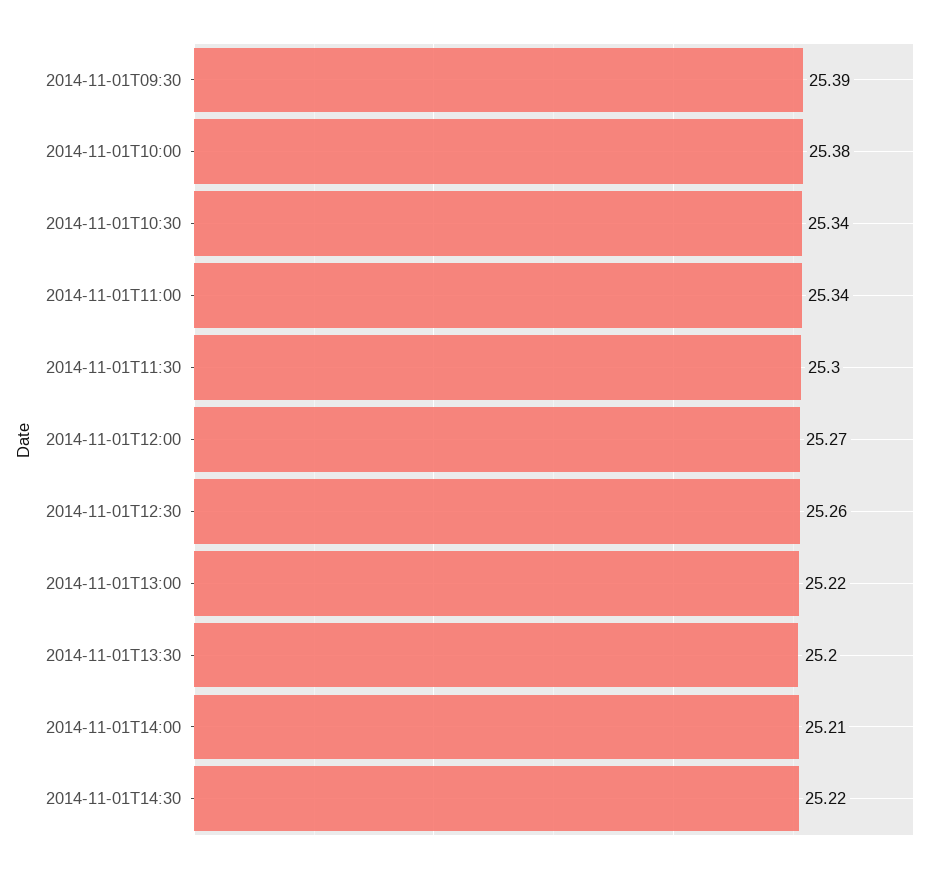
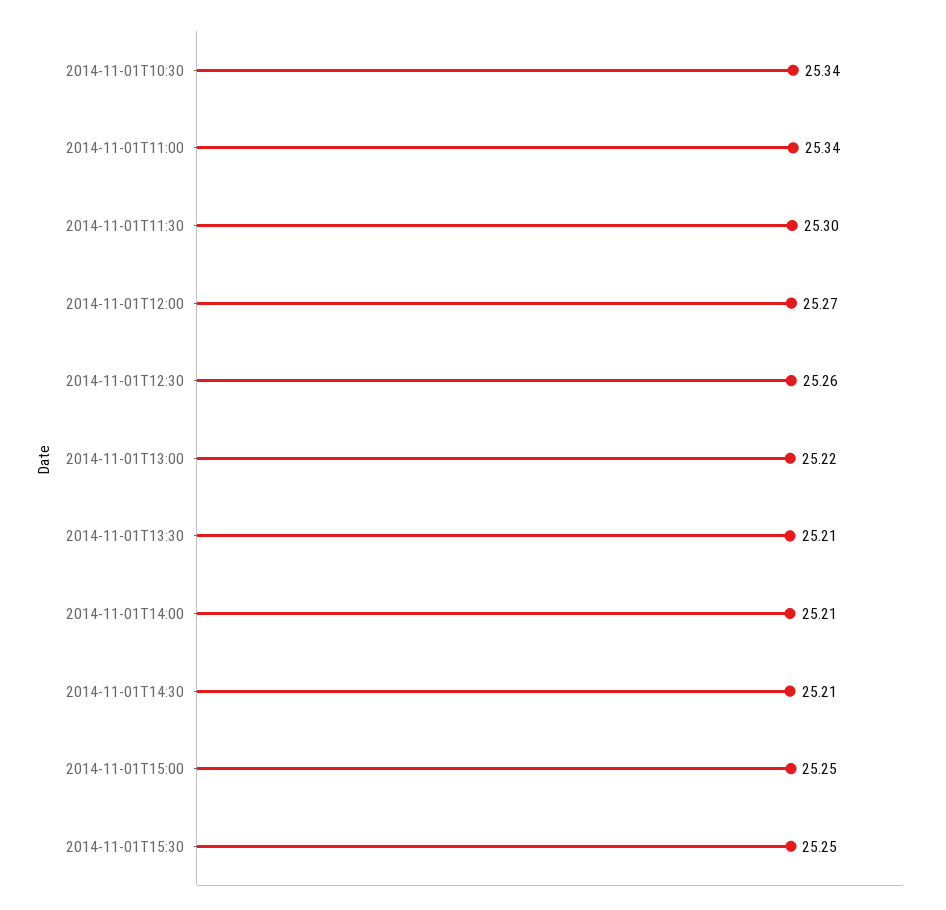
2014-11-01T09:30: 25.39 -> none
2014-11-01T10:00: 25.38 -> none
2014-11-01T13:30: 25.2 -> 25.21
2014-11-01T14:30: 25.22 -> 25.21
2014-11-01T15:00: none -> 25.25
2014-11-01T15:30: none -> 25.25

